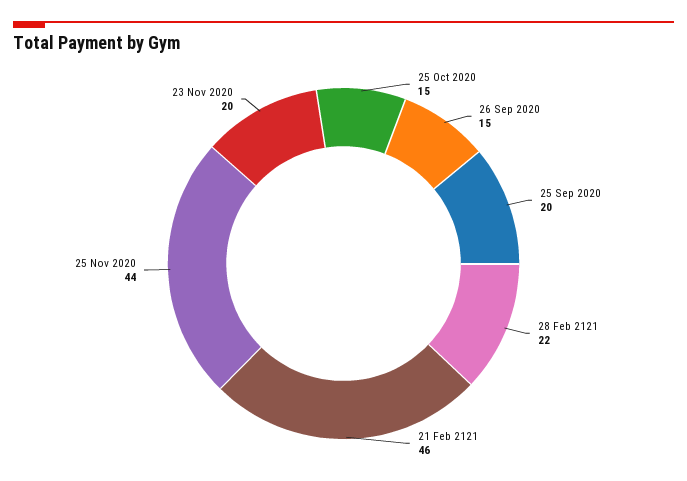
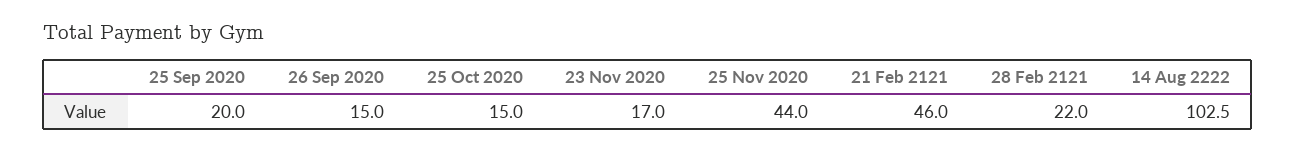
23 Nov 2020: 20 -> 17
14 Aug 2222: none -> 102.5

